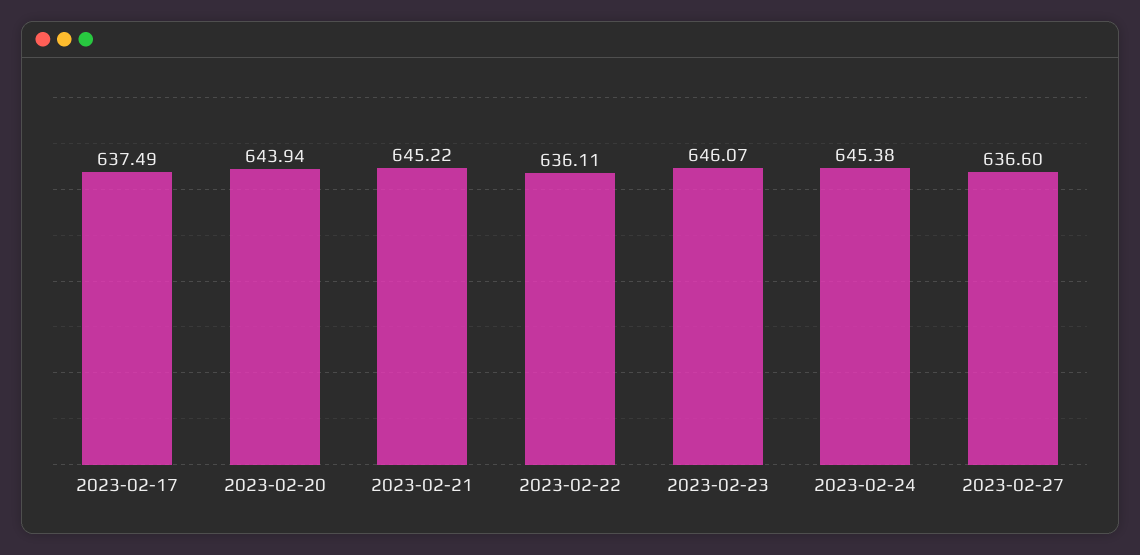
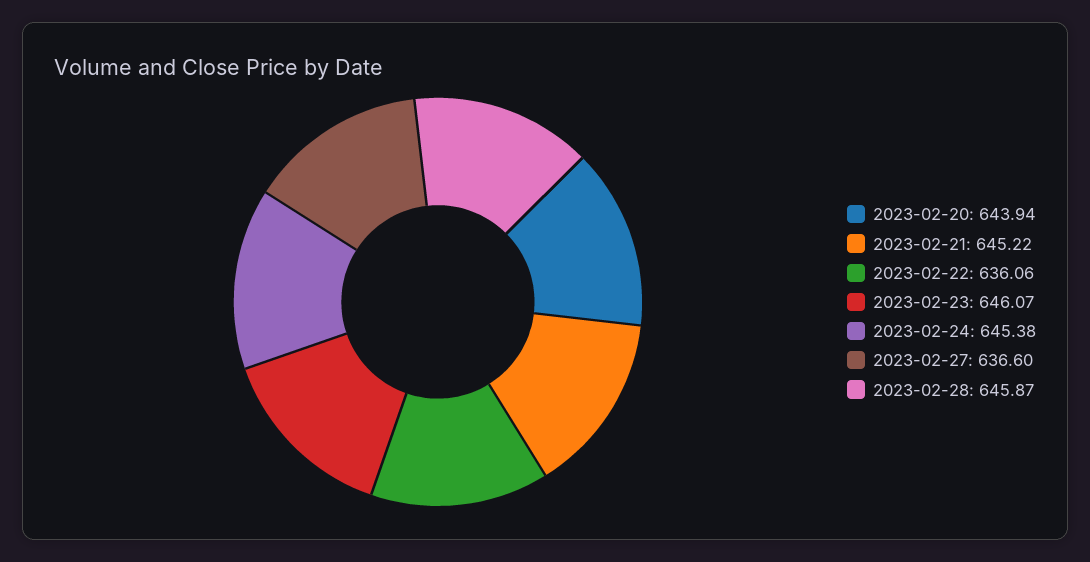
2023-02-17: 637.49 -> none
2023-02-22: 636.11 -> 636.06
2023-02-28: none -> 645.87

